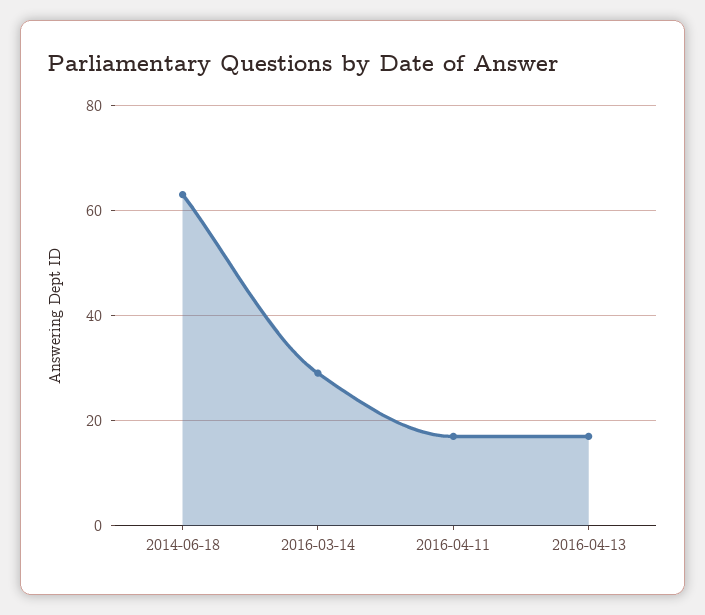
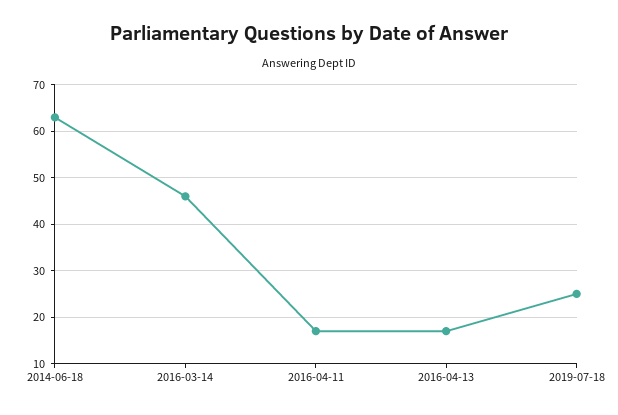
2016-03-14: 30 -> 45
2019-07-18: none -> 25

